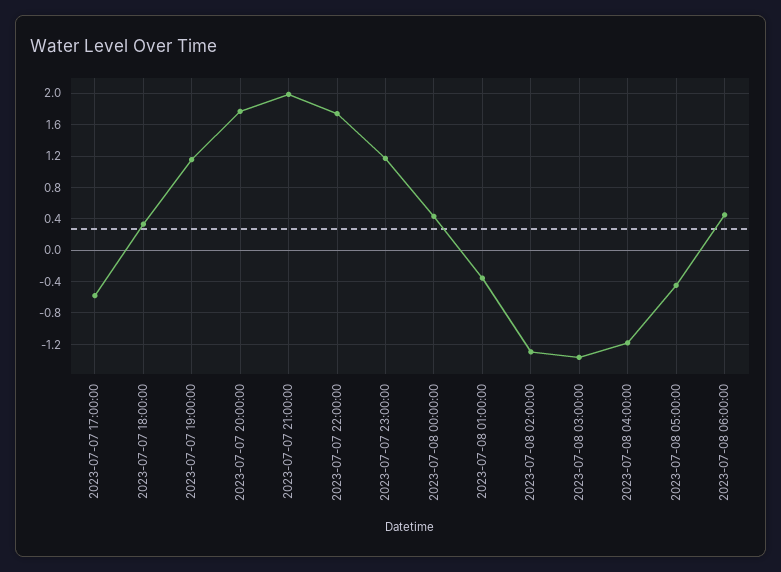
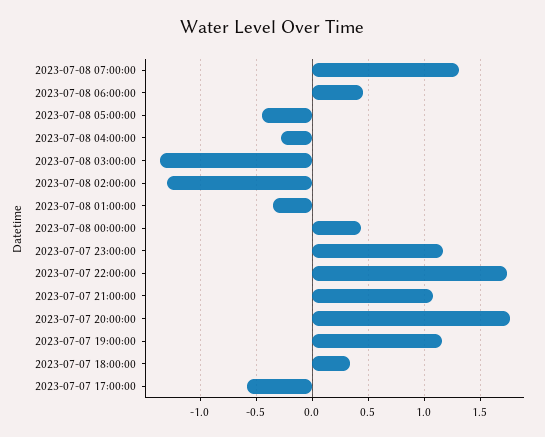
2023-07-07 21:00:00: 2 -> 1.1
2023-07-08 04:00:00: -1.2 -> -0.3
2023-07-08 07:00:00: none -> 1.3

